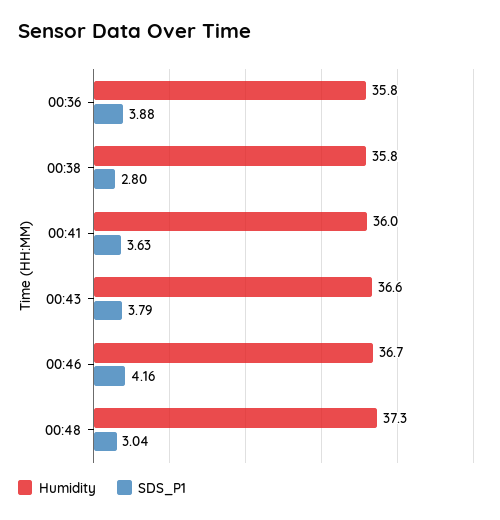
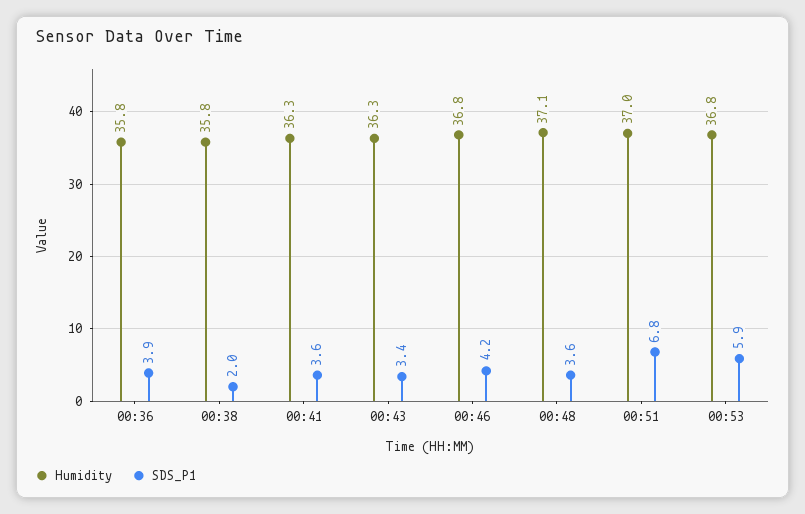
SDS_P1, 00:38: 2.8 -> 2
Humidity, 00:41: 36 -> 36.3
Humidity, 00:43: 36.6 -> 36.3
SDS_P1, 00:43: 3.79 -> 3.4
Humidity, 00:46: 36.7 -> 36.8
Humidity, 00:48: 37.3 -> 37.1
SDS_P1, 00:48: 3.04 -> 3.6
Humidity, 00:51: none -> 37
SDS_P1, 00:51: none -> 6.8
Humidity, 00:53: none -> 36.8
SDS_P1, 00:53: none -> 5.9

